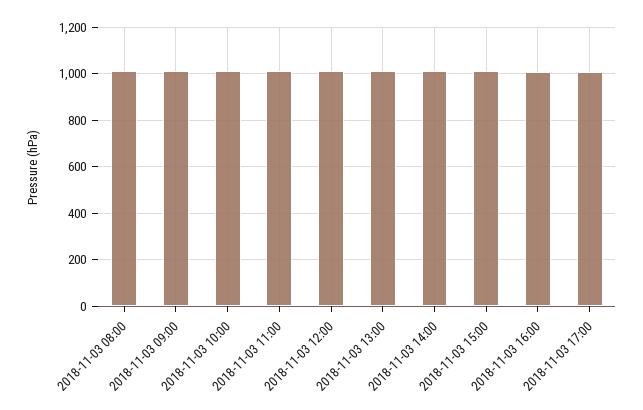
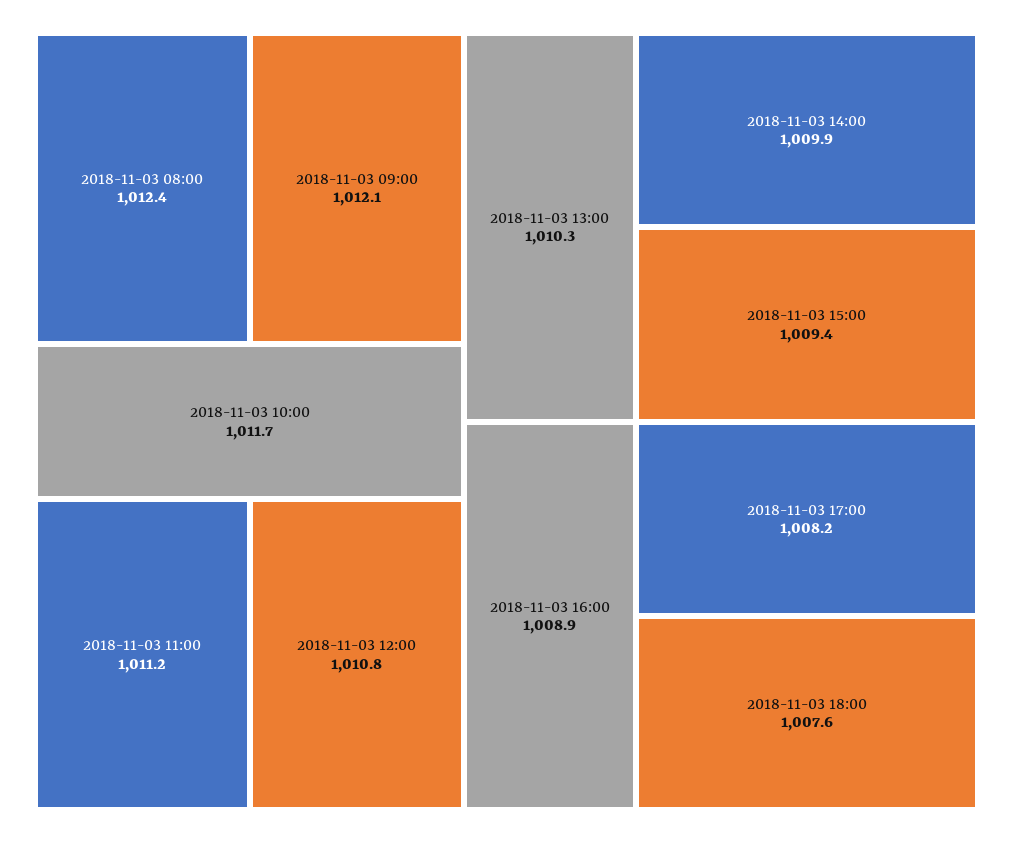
2018-11-03 18:00: none -> 1007.6

